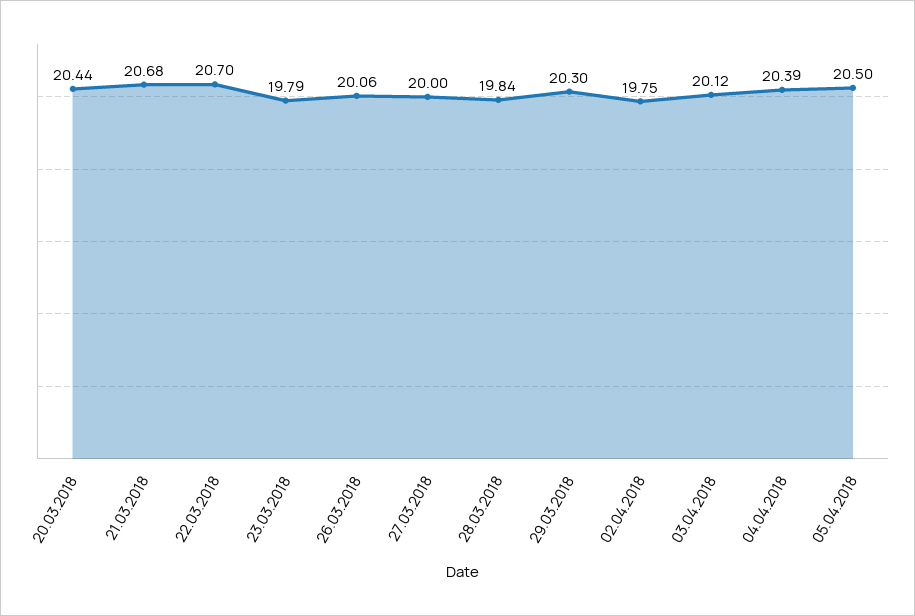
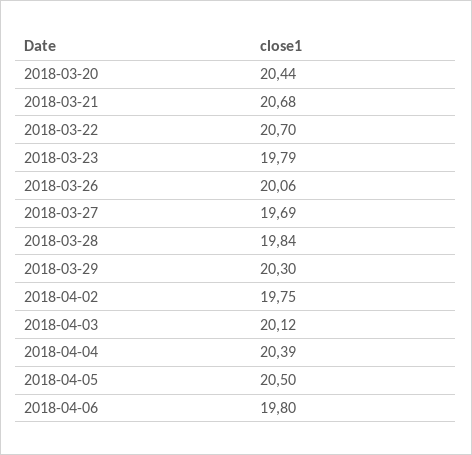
27.03.2018: 20 -> 19.69
2018-04-06: none -> 19.8

